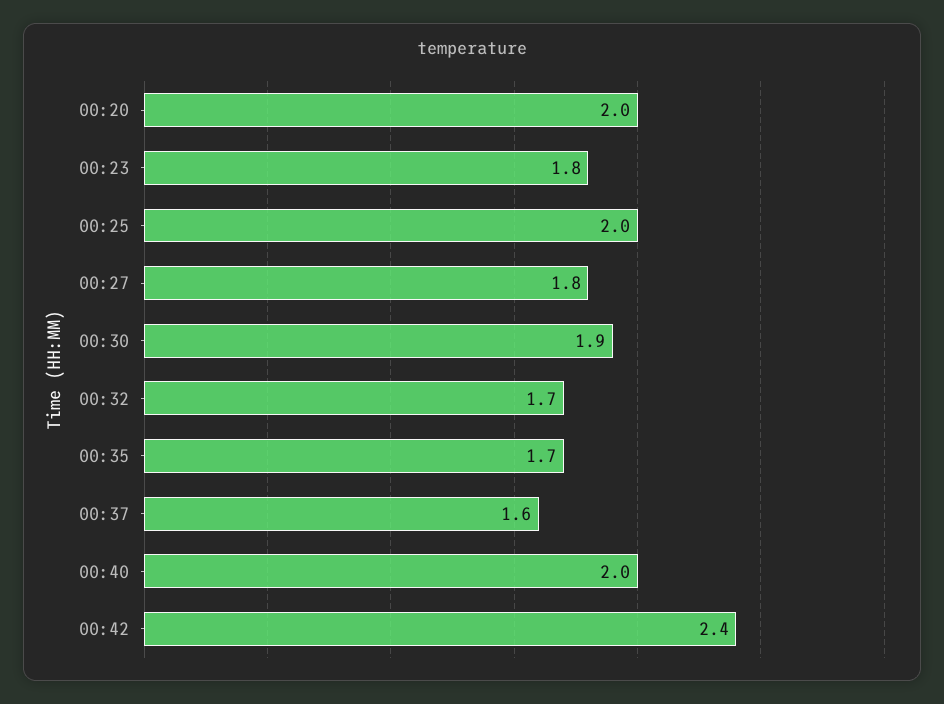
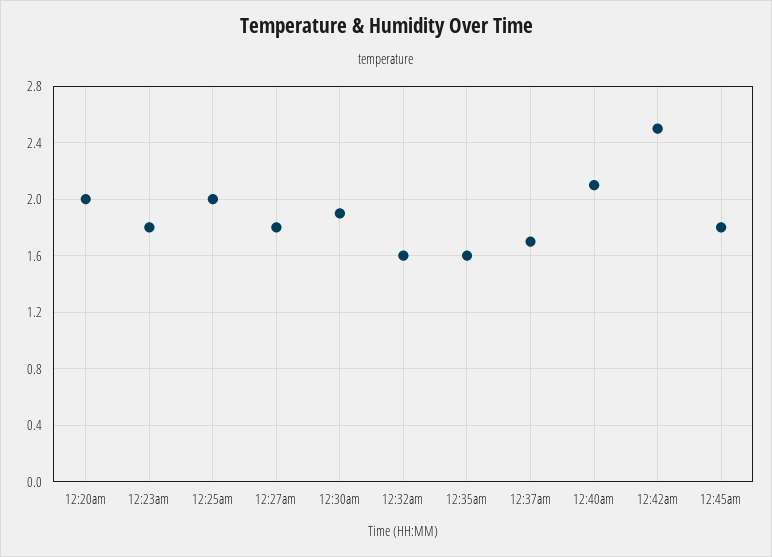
00:32: 1.7 -> 1.6
00:35: 1.7 -> 1.6
00:37: 1.6 -> 1.7
00:40: 2 -> 2.1
00:42: 2.4 -> 2.5
12:45am: none -> 1.8

